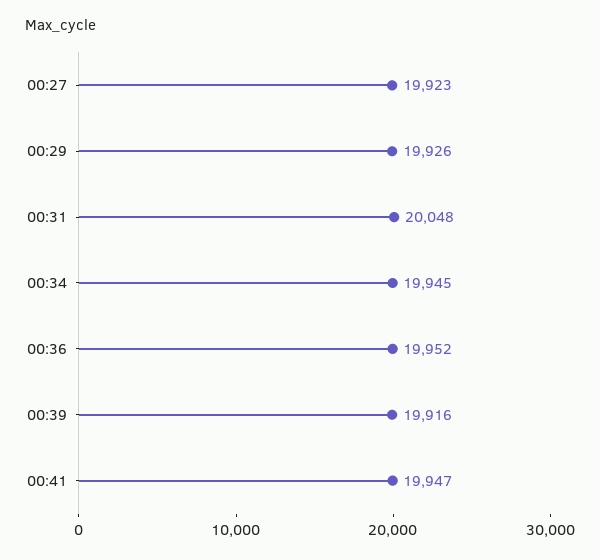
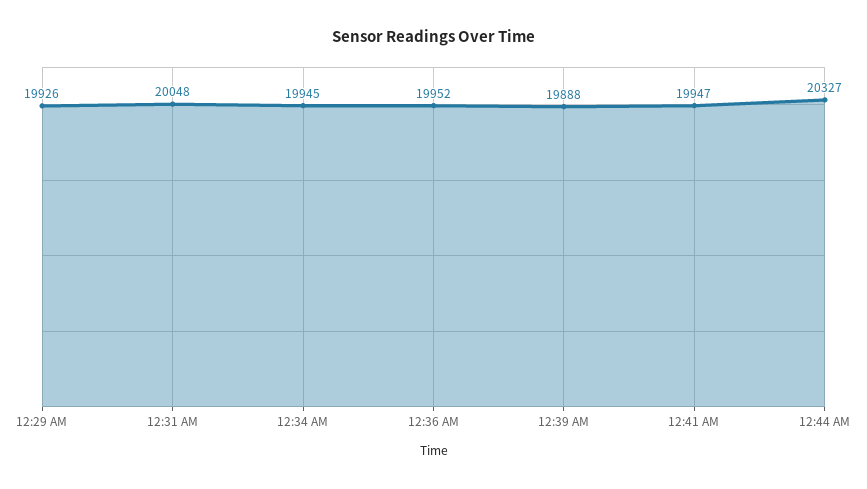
00:27: 19923 -> none
00:39: 19916 -> 19888
12:44 AM: none -> 20327

